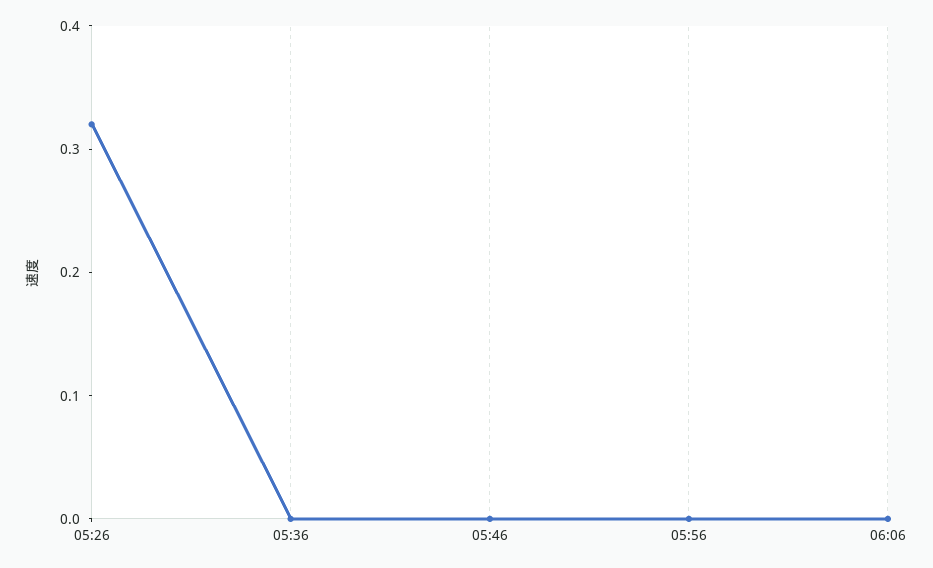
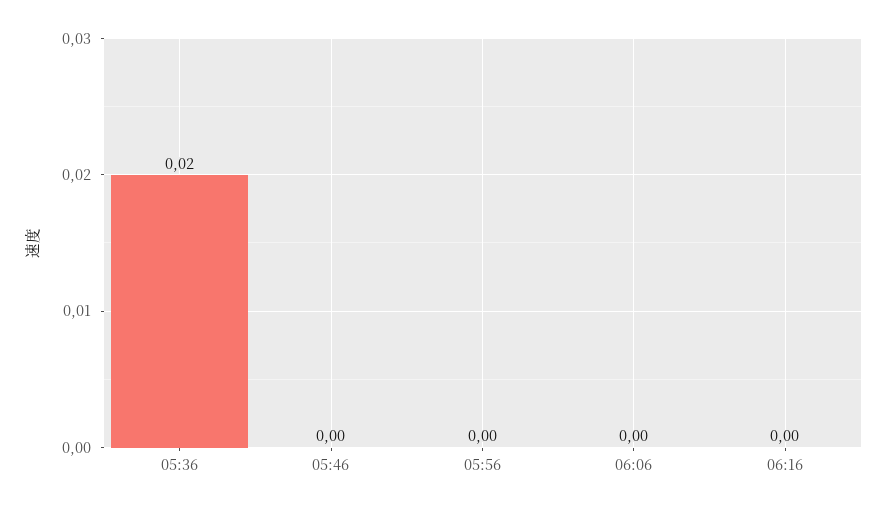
05:26: 0.32 -> none
05:36: 0 -> 0.02
06:16: none -> 0

